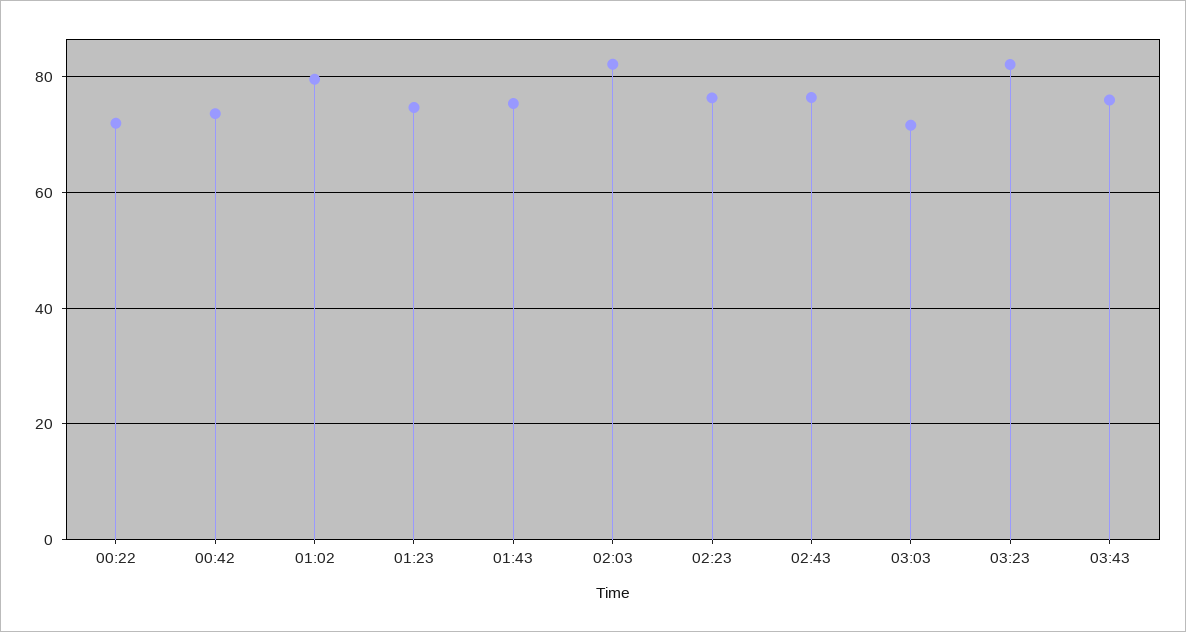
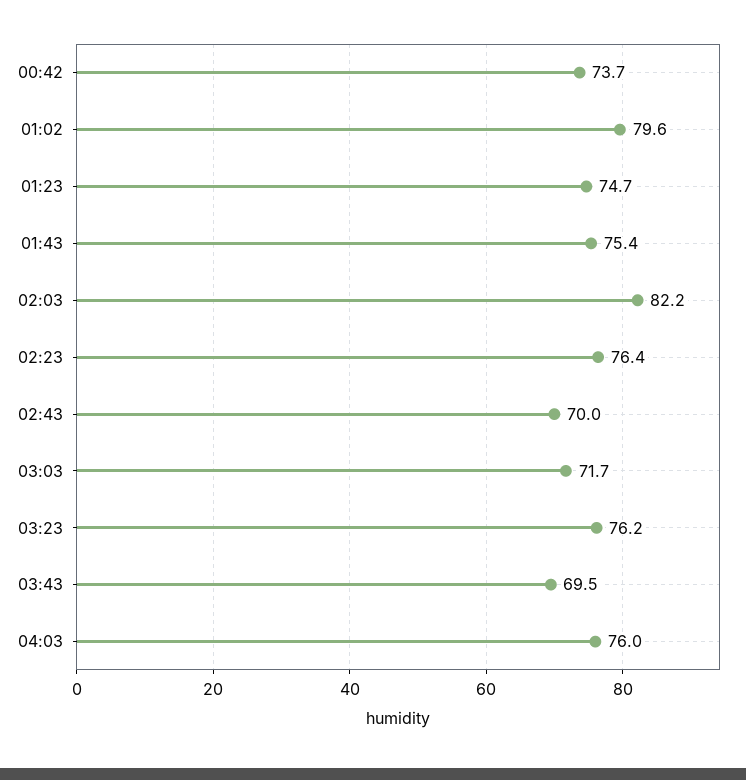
00:22: 72 -> none
02:43: 76 -> 70
03:23: 82 -> 76.2
03:43: 76 -> 69.5
04:03: none -> 76

